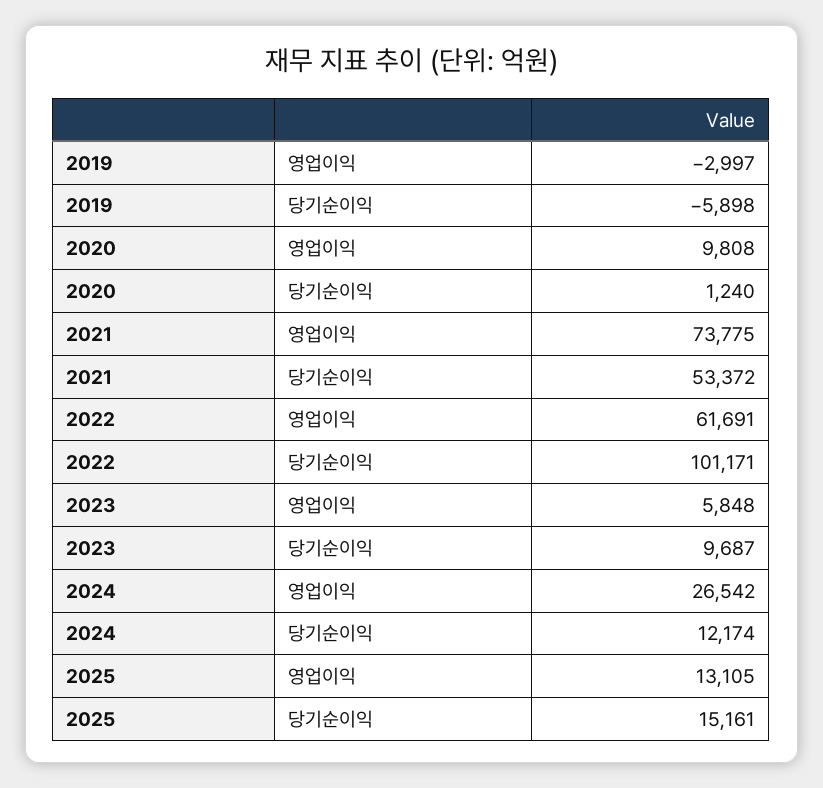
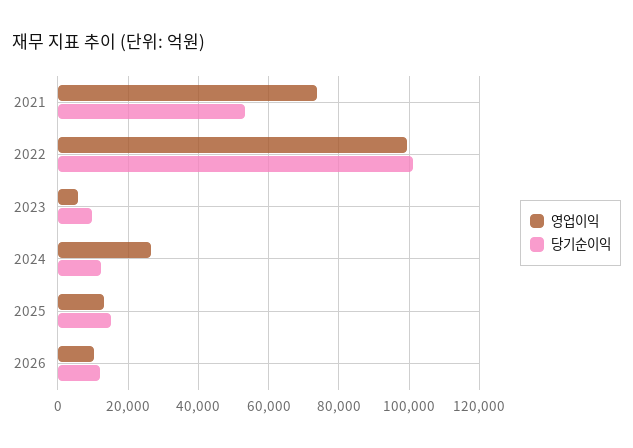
영업이익, 2019: -2997 -> none
당기순이익, 2019: -5898 -> none
영업이익, 2020: 9808 -> none
당기순이익, 2020: 1240 -> none
영업이익, 2022: 61691 -> 100000
영업이익, 2026: none -> 10000
당기순이익, 2026: none -> 12000

